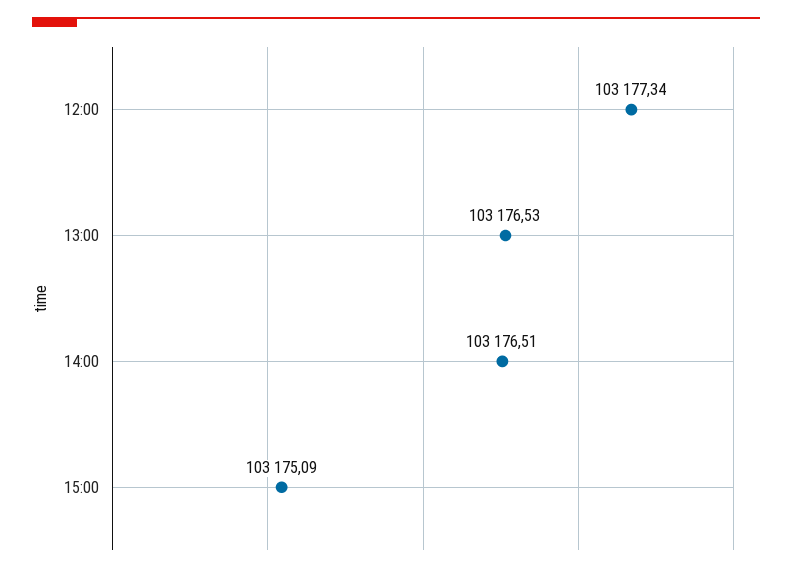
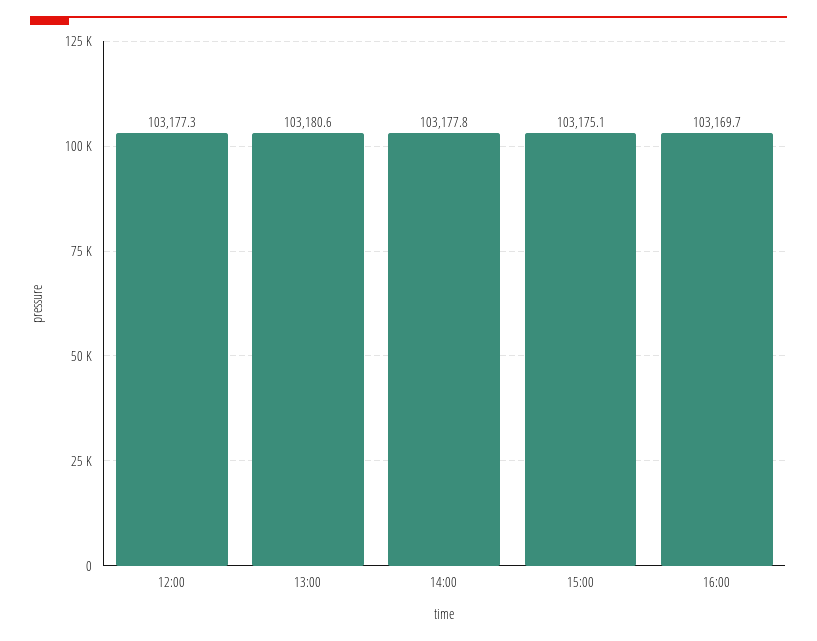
13:00: 103176.53 -> 103180.6
14:00: 103176.51 -> 103177.8
16:00: none -> 103169.7

